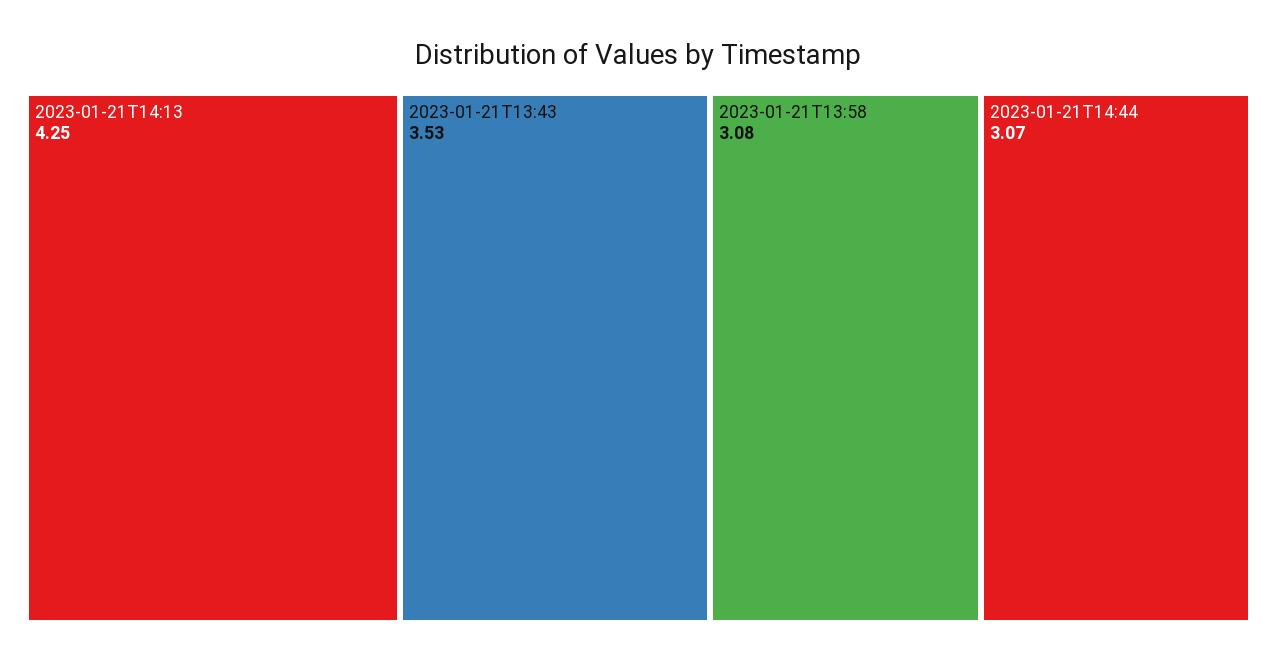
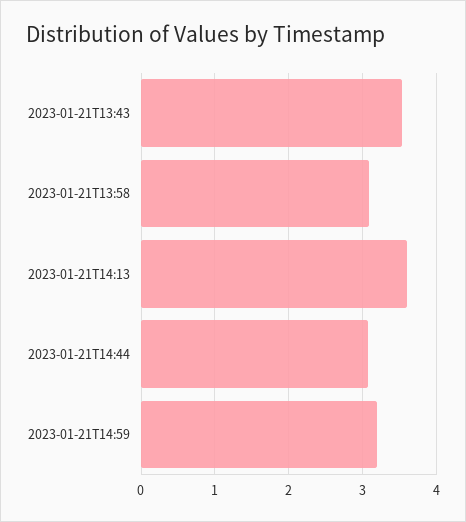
2023-01-21T14:13: 4.25 -> 3.6
2023-01-21T14:59: none -> 3.2

